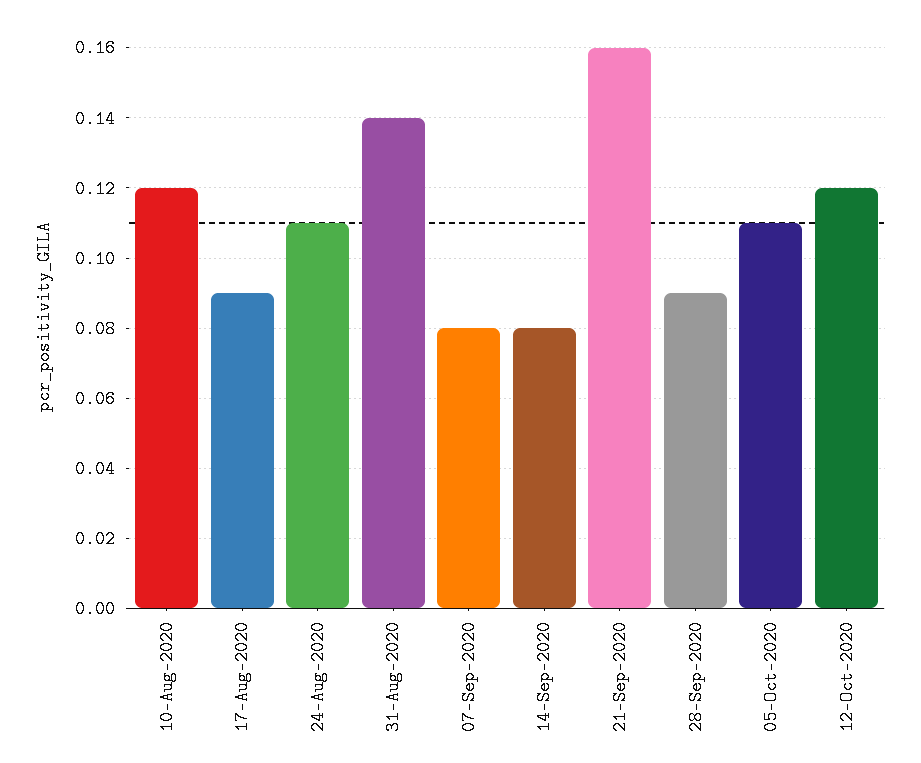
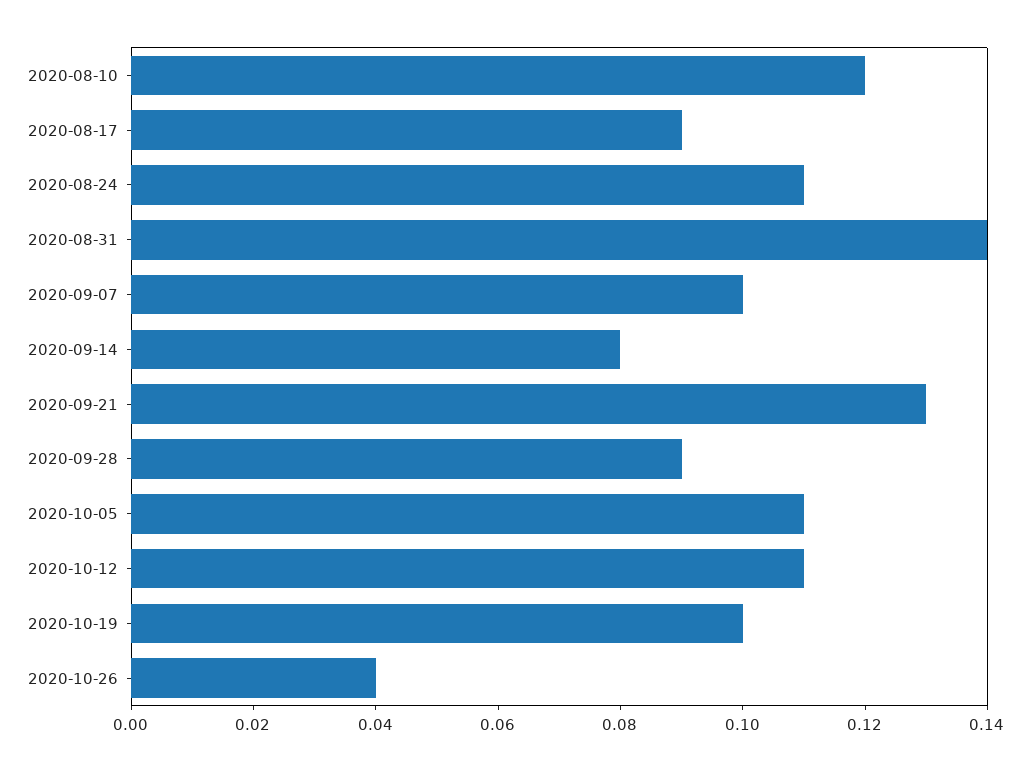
07-Sep-2020: 0.08 -> 0.1
21-Sep-2020: 0.16 -> 0.13
12-Oct-2020: 0.12 -> 0.11
2020-10-19: none -> 0.1
2020-10-26: none -> 0.04

